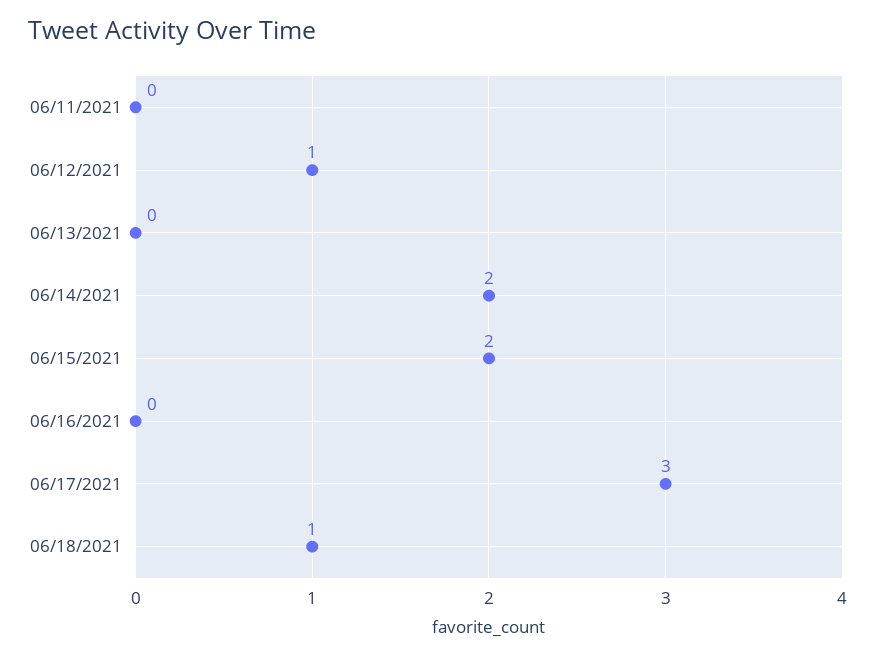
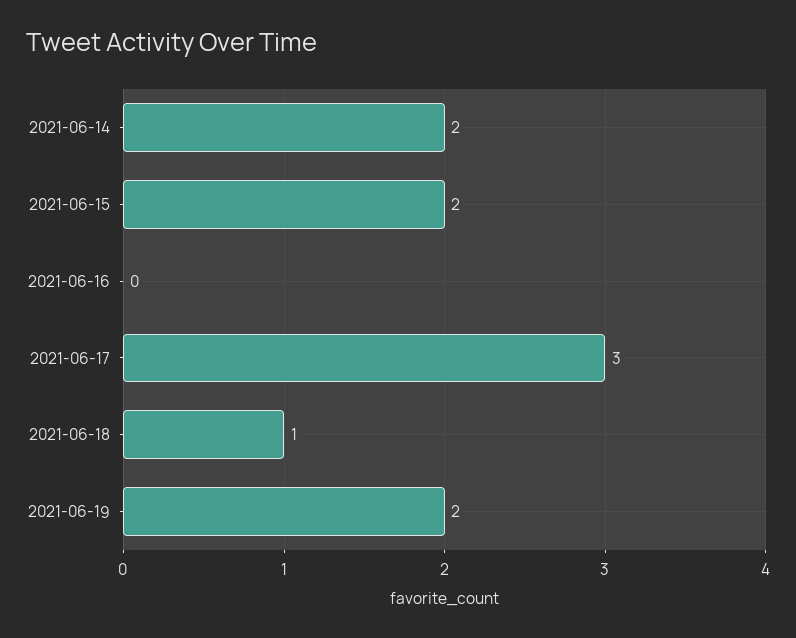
06/11/2021: 0 -> none
06/12/2021: 1 -> none
06/13/2021: 0 -> none
2021-06-19: none -> 2

